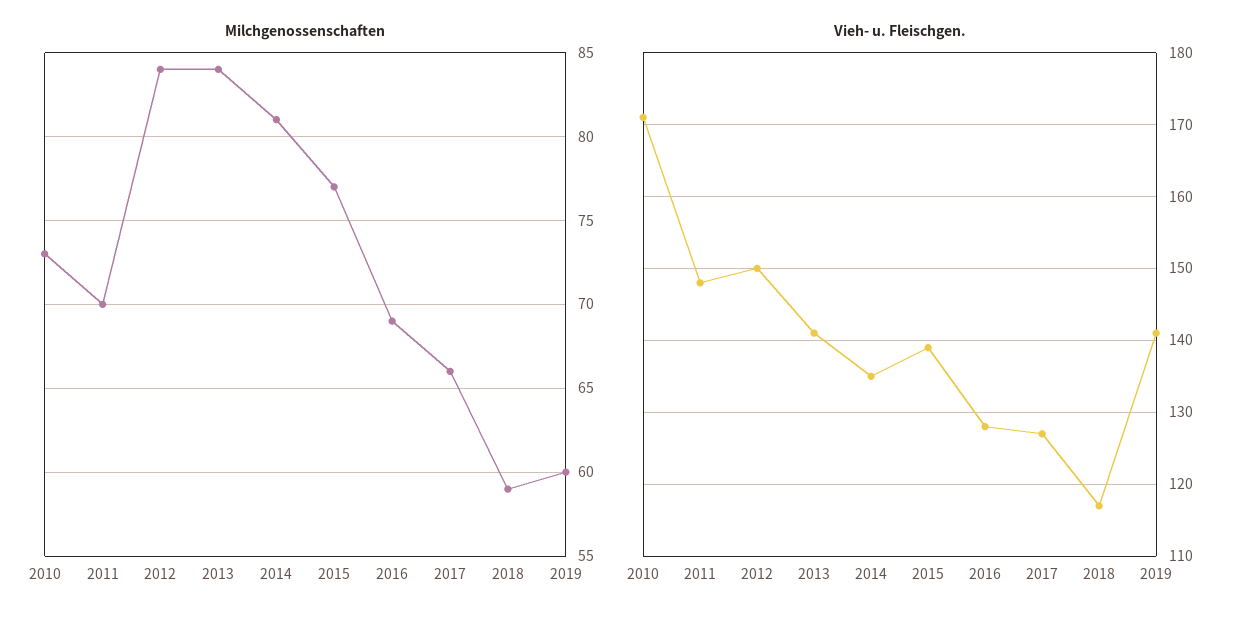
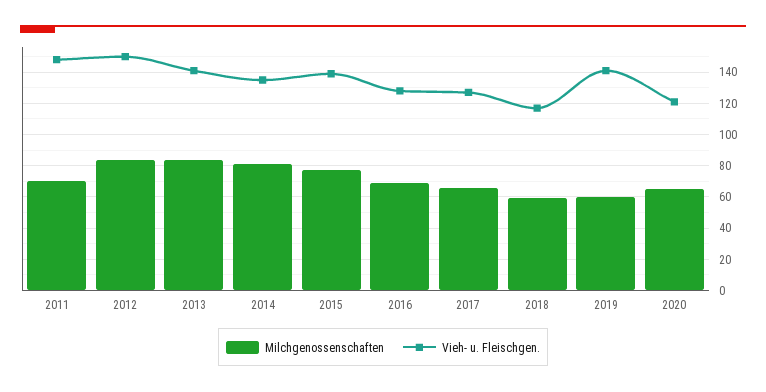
Milchgenossenschaften, 2010: 73 -> none
Vieh- u. Fleischgen., 2010: 171 -> none
Milchgenossenschaften, 2020: none -> 65
Vieh- u. Fleischgen., 2020: none -> 120

